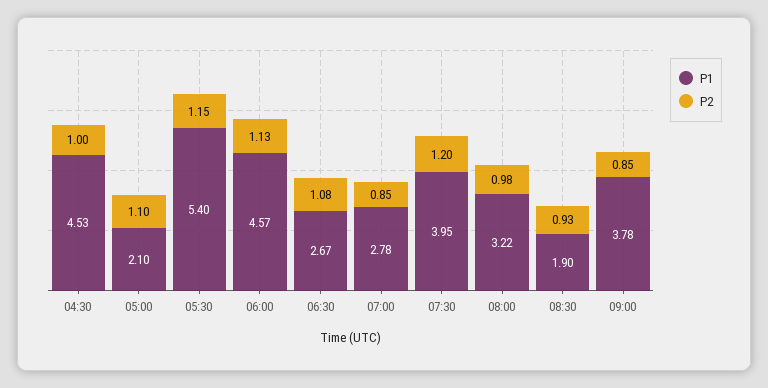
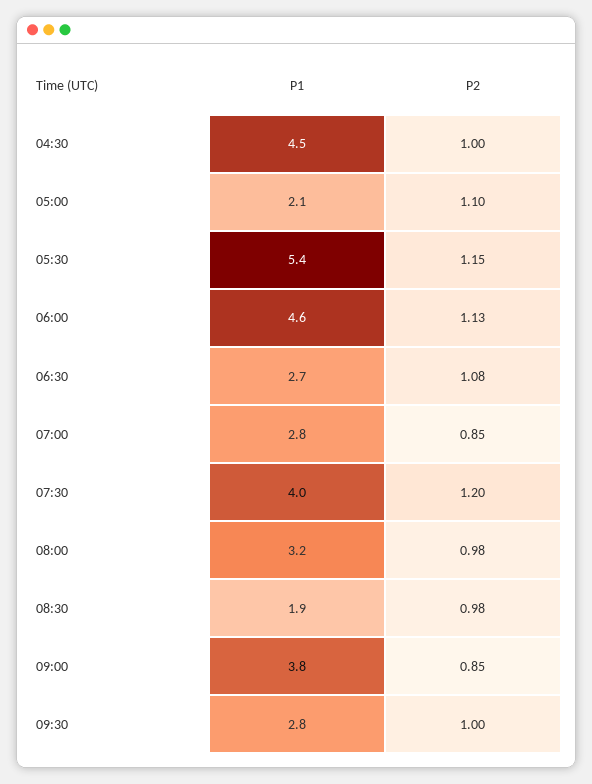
P2, 08:30: 0.93 -> 0.98
P1, 09:30: none -> 2.8
P2, 09:30: none -> 1

